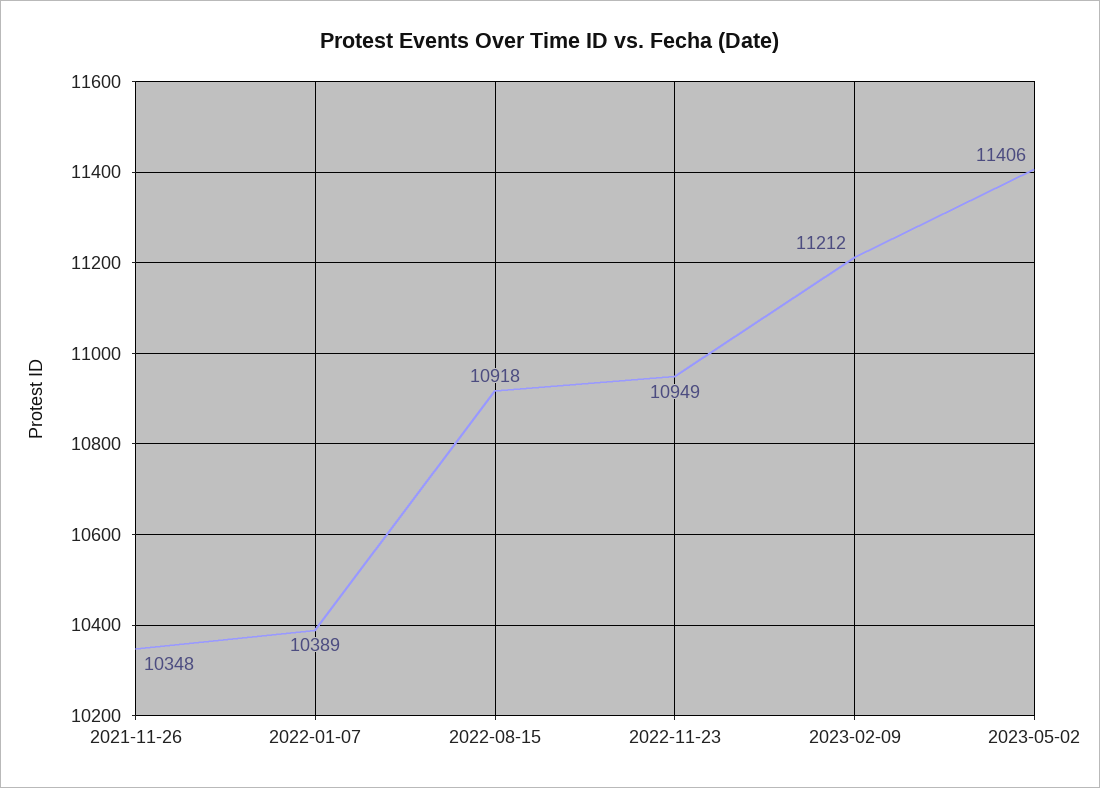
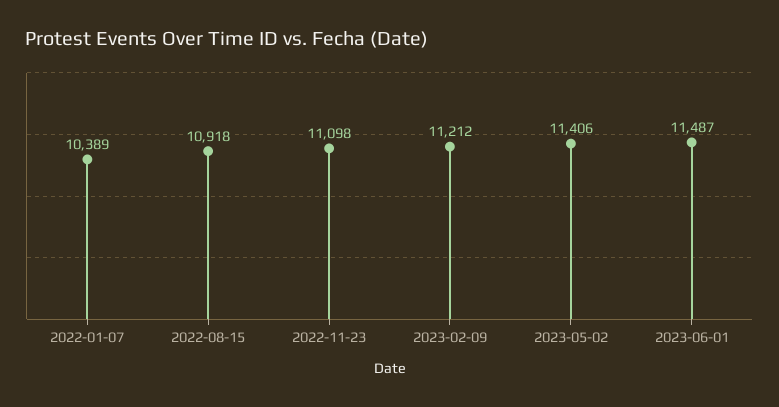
2021-11-26: 10348 -> none
2022-11-23: 10949 -> 11098
2023-06-01: none -> 11487

